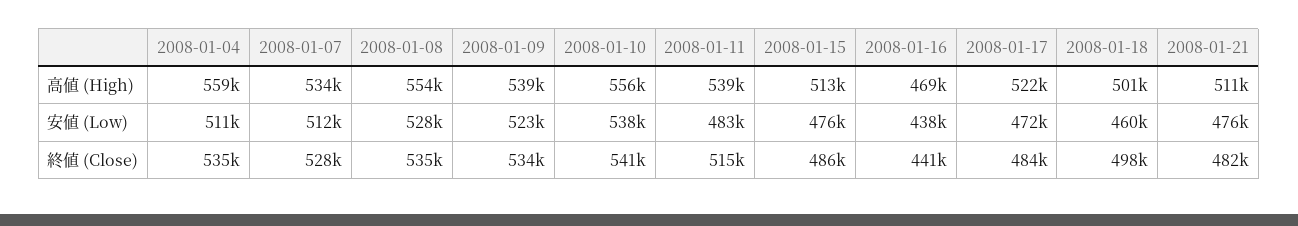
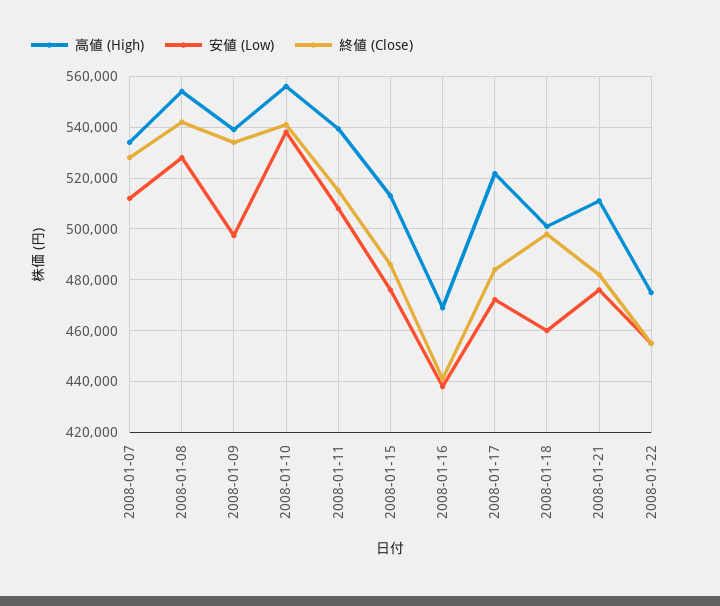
高値 (High), 2008-01-04: 559000 -> none
安値 (Low), 2008-01-04: 511000 -> none
安値 (Low), 2008-01-09: 523000 -> 497500
安値 (Low), 2008-01-11: 483000 -> 507500
終値 (Close), 2008-01-04: 535000 -> none
終値 (Close), 2008-01-08: 535000 -> 542500
高値 (High), 2008-01-22: none -> 475000
安値 (Low), 2008-01-22: none -> 455000
終値 (Close), 2008-01-22: none -> 455000

